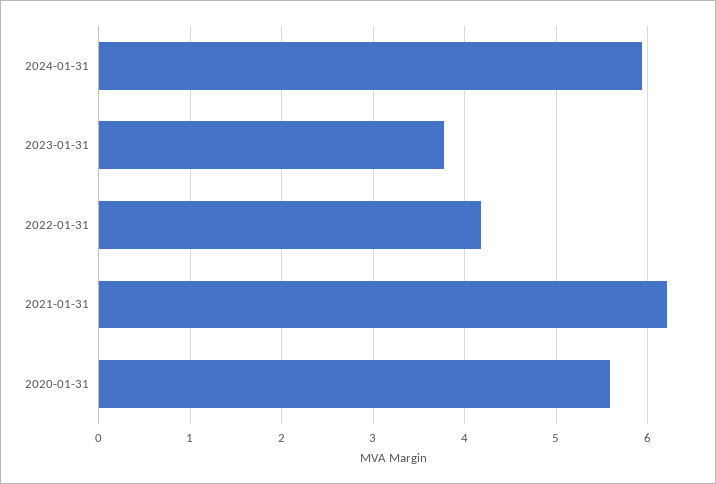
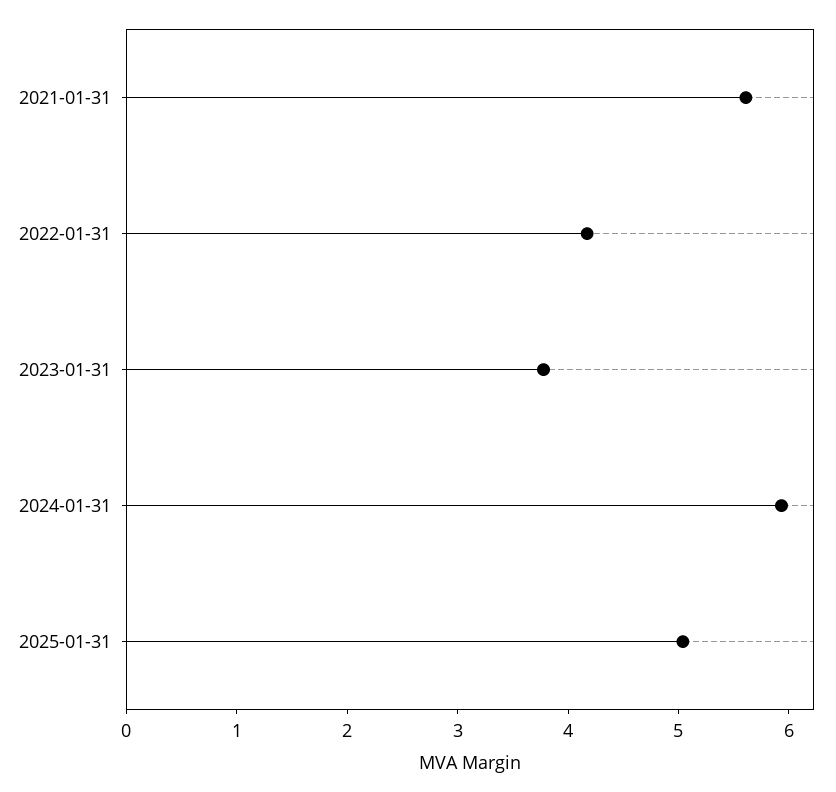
2021-01-31: 6.2 -> 5.6
2020-01-31: 5.6 -> none
2025-01-31: none -> 5

